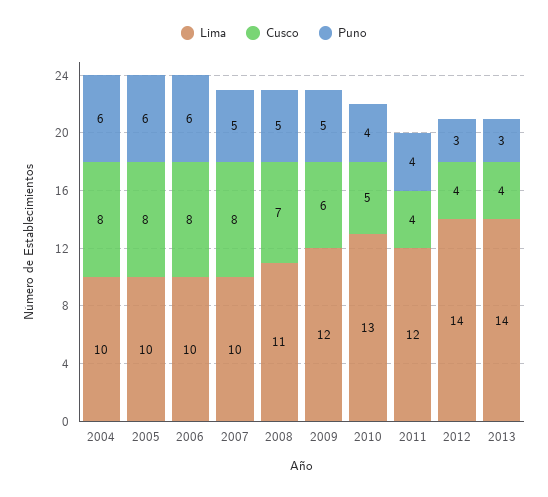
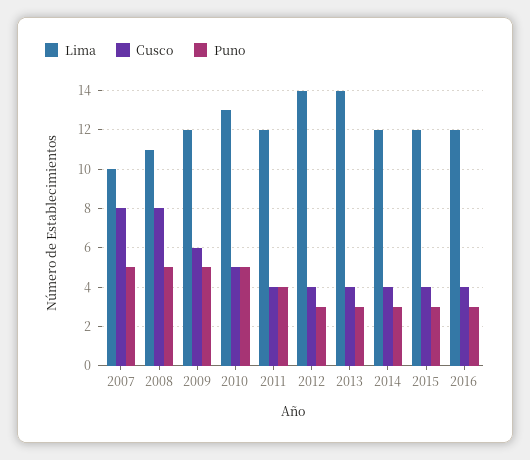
Lima, 2004: 10 -> none
Cusco, 2004: 8 -> none
Puno, 2004: 6 -> none
Lima, 2005: 10 -> none
Cusco, 2005: 8 -> none
Puno, 2005: 6 -> none
Lima, 2006: 10 -> none
Cusco, 2006: 8 -> none
Puno, 2006: 6 -> none
Cusco, 2008: 7 -> 8
Puno, 2010: 4 -> 5
Lima, 2014: none -> 12
Cusco, 2014: none -> 4
Puno, 2014: none -> 3
Lima, 2015: none -> 12
Cusco, 2015: none -> 4
Puno, 2015: none -> 3
Lima, 2016: none -> 12
Cusco, 2016: none -> 4
Puno, 2016: none -> 3

